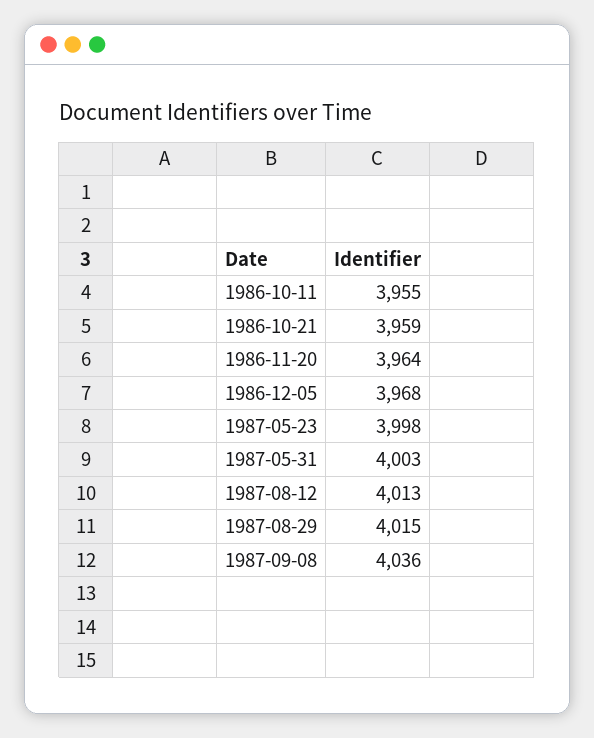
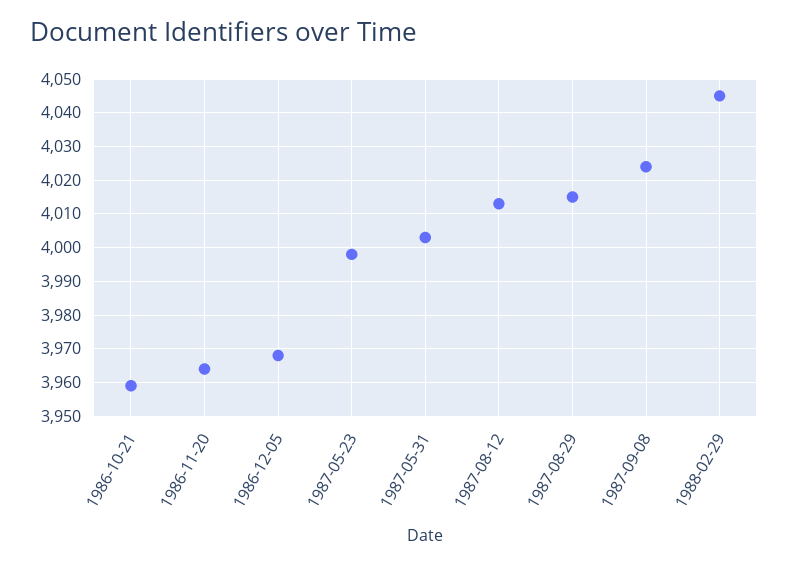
1986-10-11: 3955 -> none
1987-09-08: 4036 -> 4025
1988-02-29: none -> 4045

